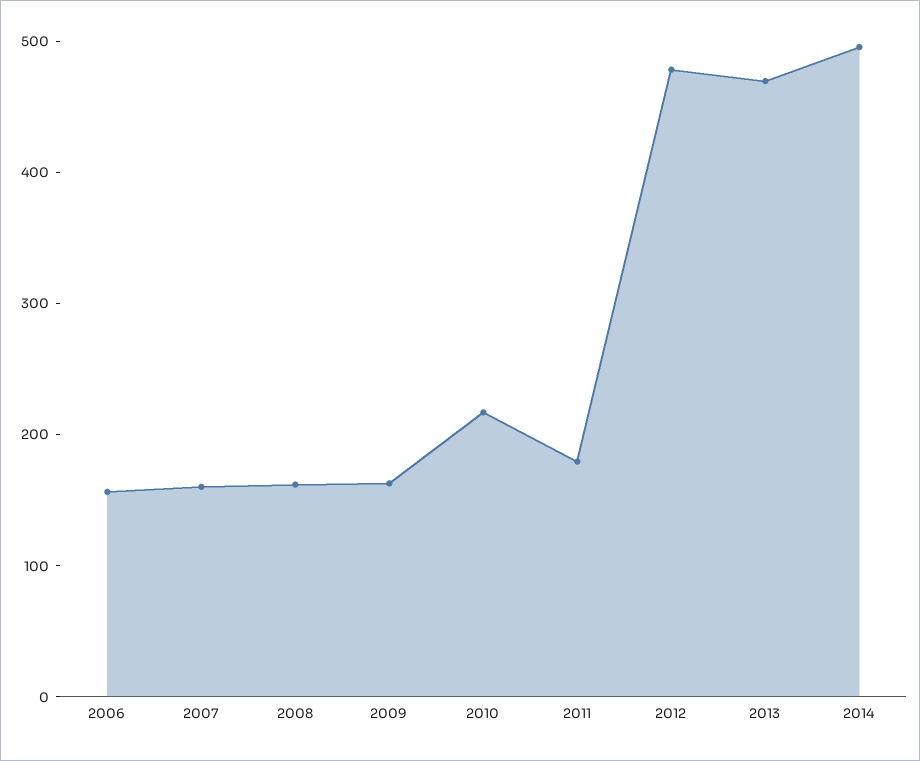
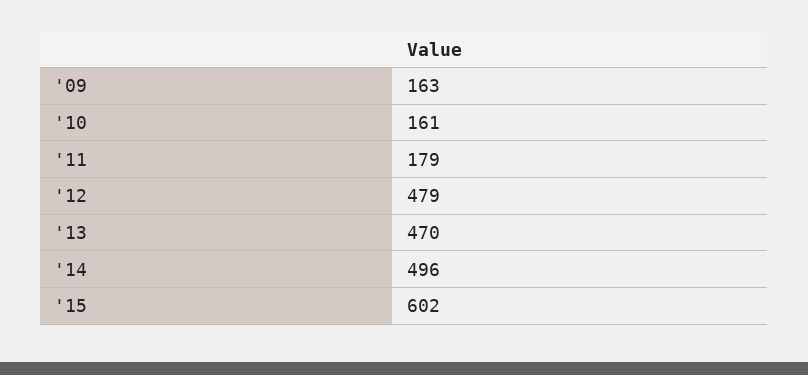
2006: 160 -> none
2007: 160 -> none
2008: 160 -> none
2010: 220 -> 161
'15: none -> 602

